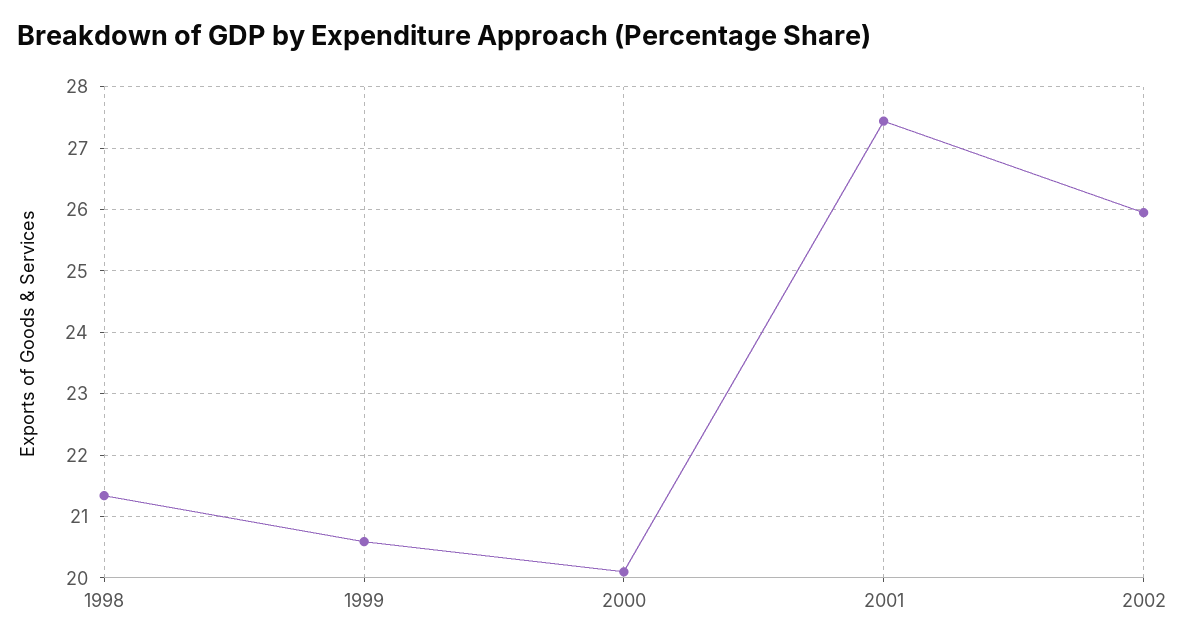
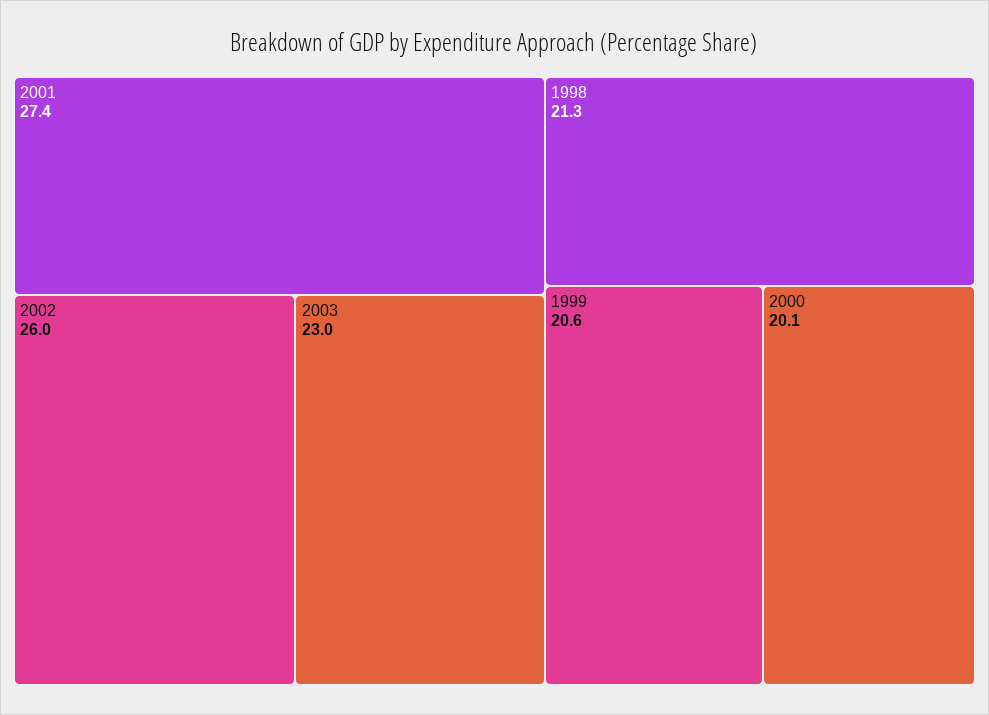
2003: none -> 23

